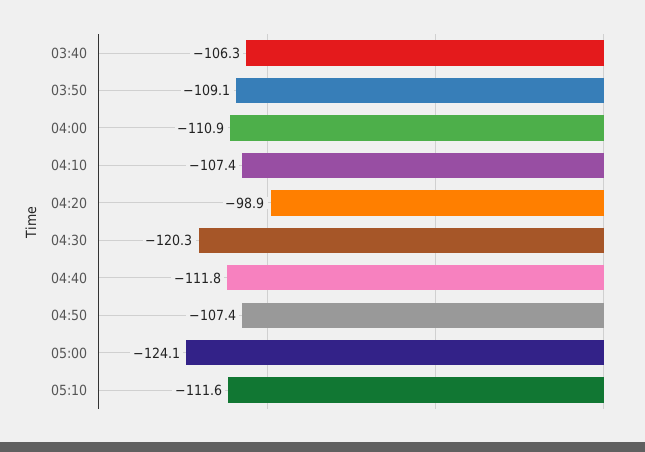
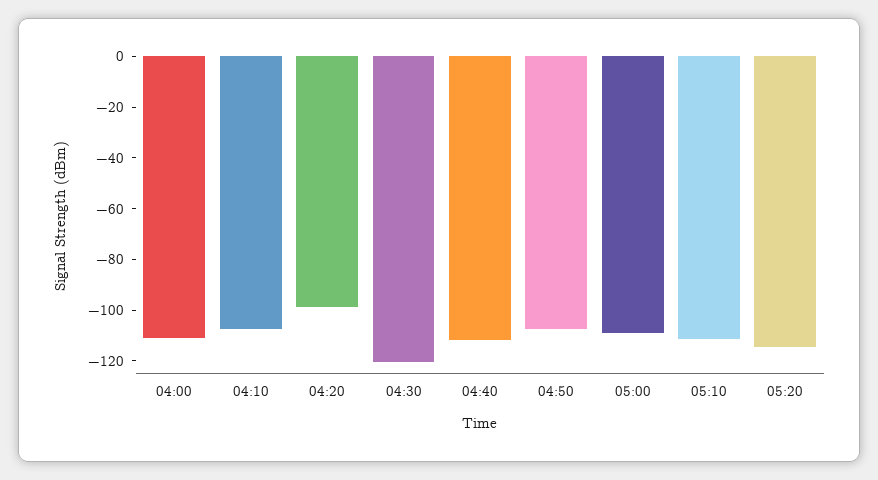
03:40: -106.3 -> none
03:50: -109.1 -> none
05:00: -124.1 -> -110
05:20: none -> -115

